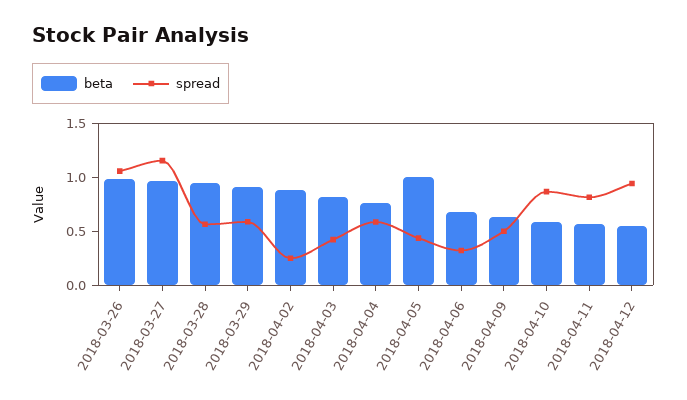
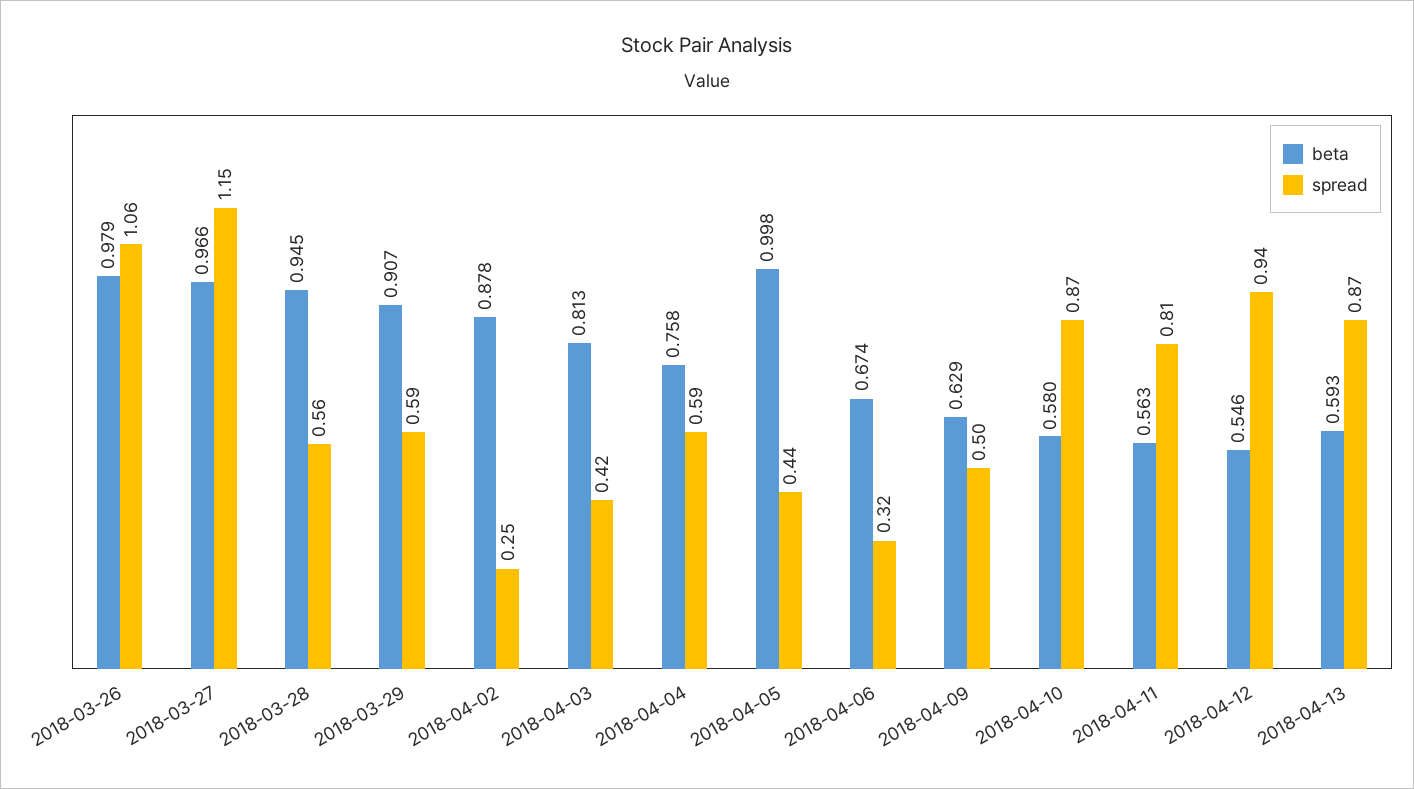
beta, 2018-04-13: none -> 0.593
spread, 2018-04-13: none -> 0.87

